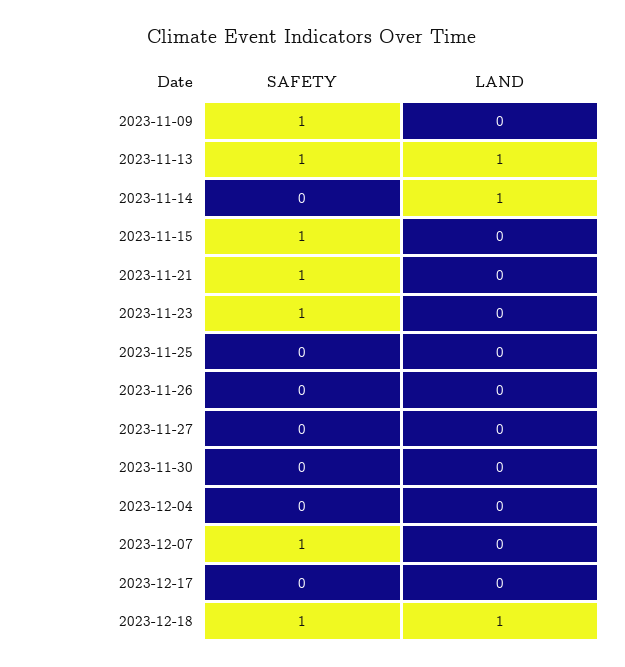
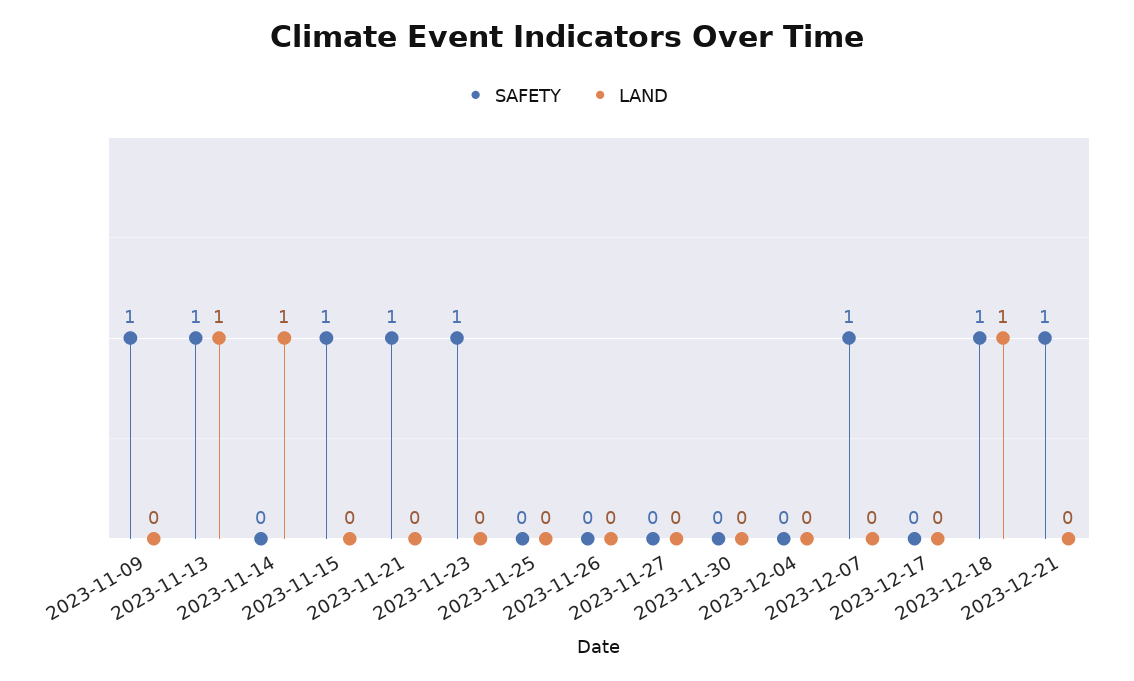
SAFETY, 2023-12-21: none -> 1
LAND, 2023-12-21: none -> 0

